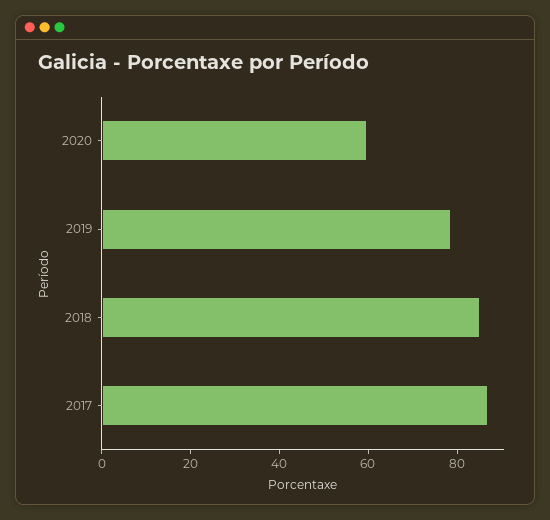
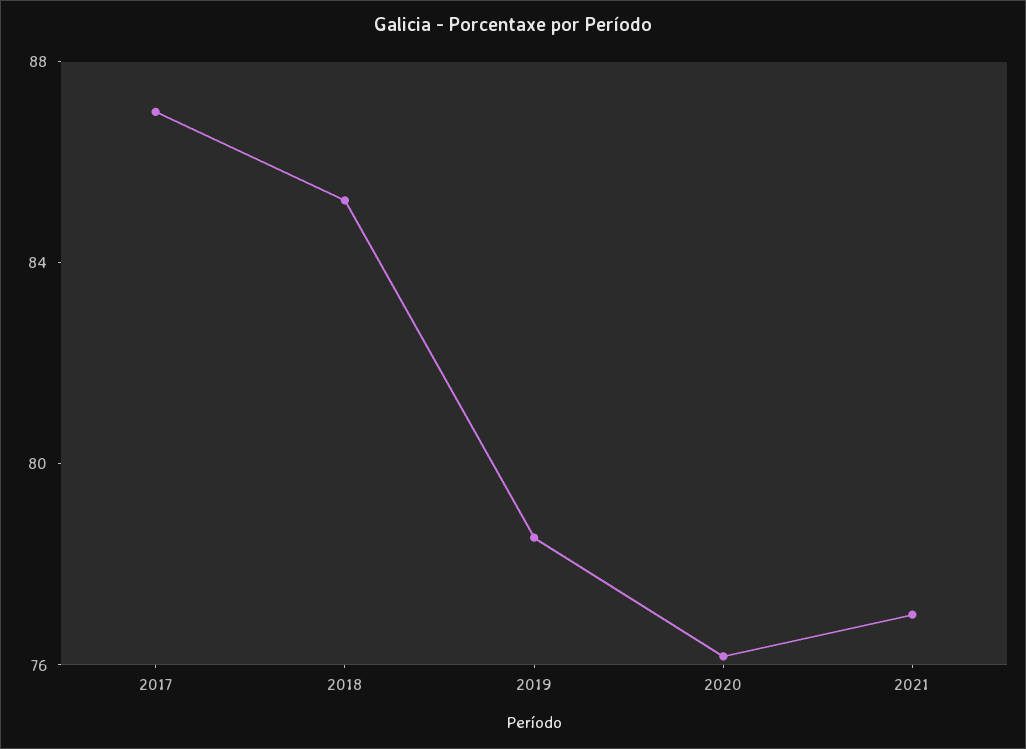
2020: 60 -> 76
2021: none -> 77

